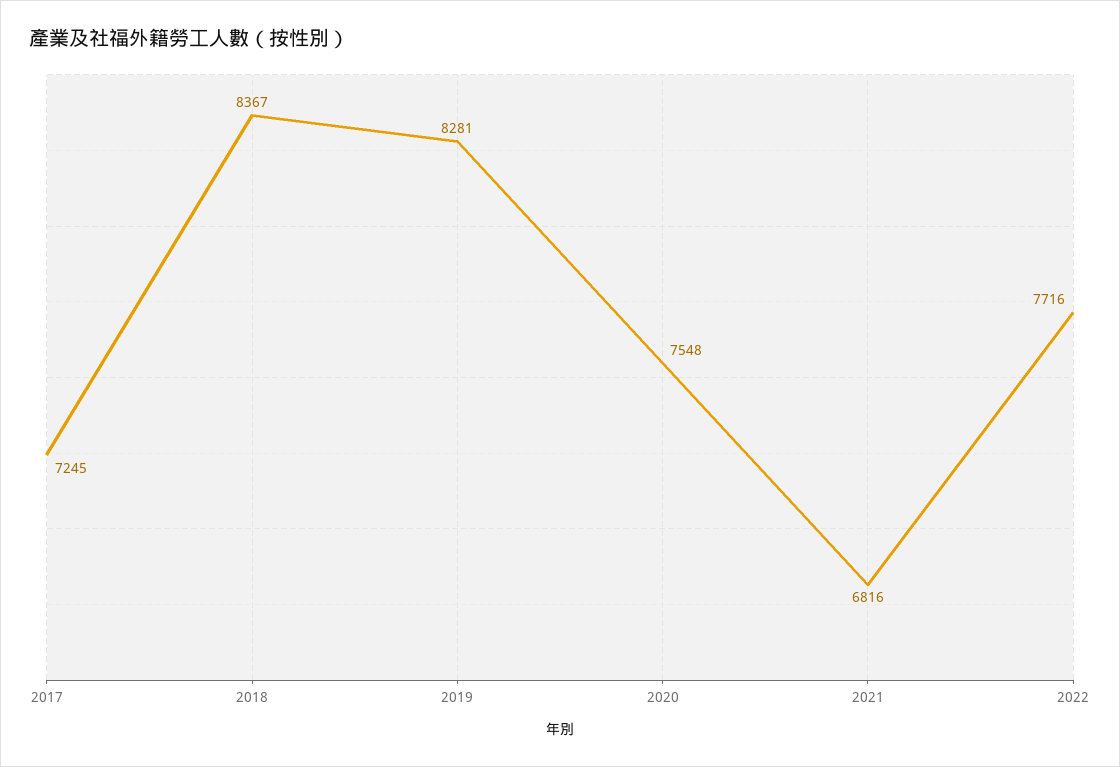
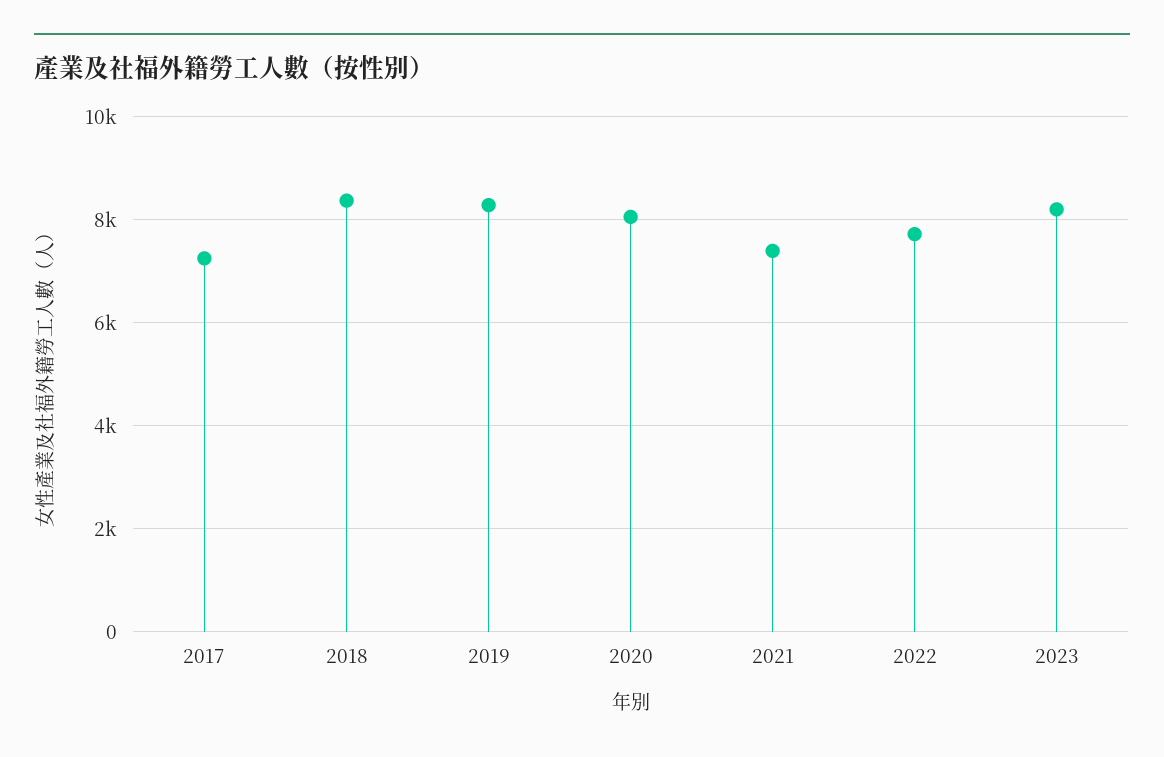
2020: 7548 -> 8000
2021: 6816 -> 7400
2023: none -> 8200

